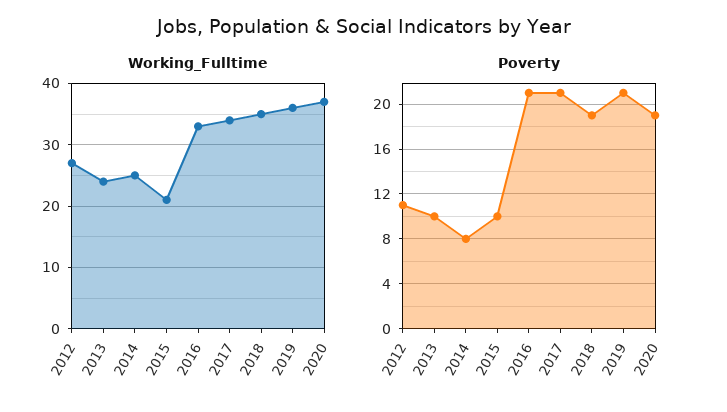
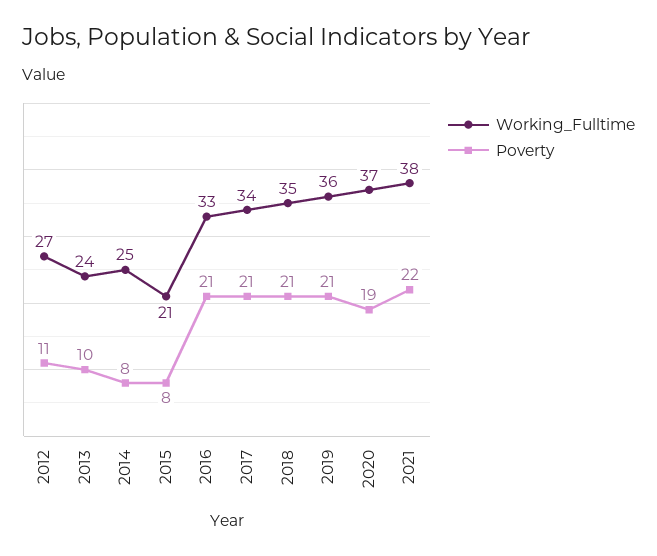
Poverty, 2015: 10 -> 8
Poverty, 2018: 19 -> 21
Working_Fulltime, 2021: none -> 38
Poverty, 2021: none -> 22

